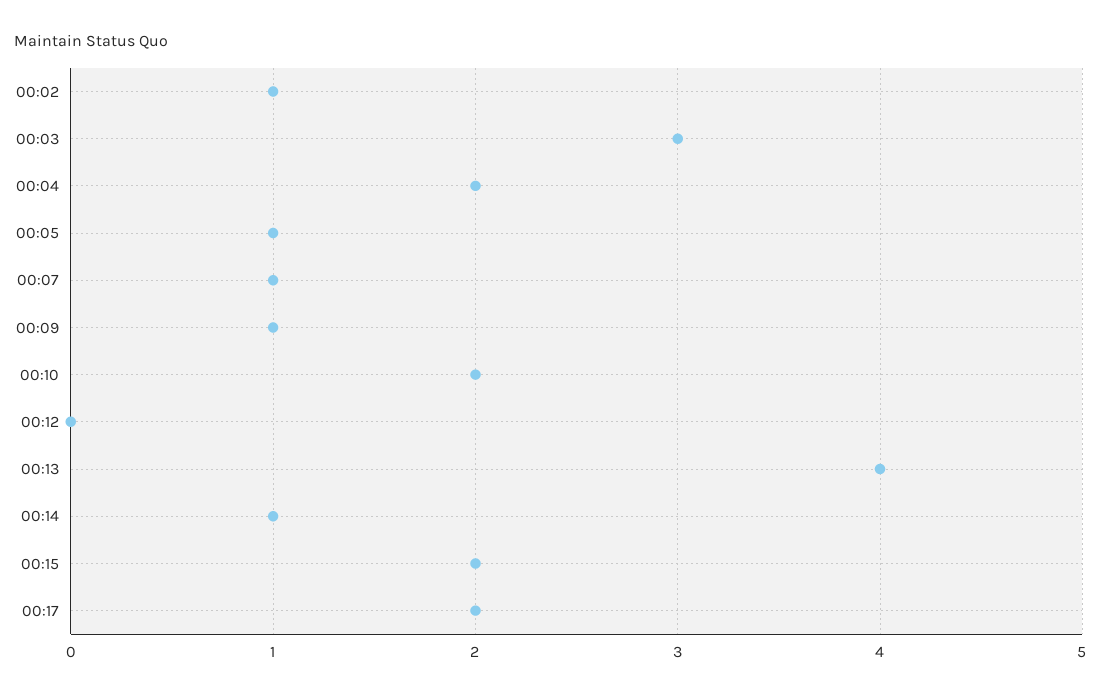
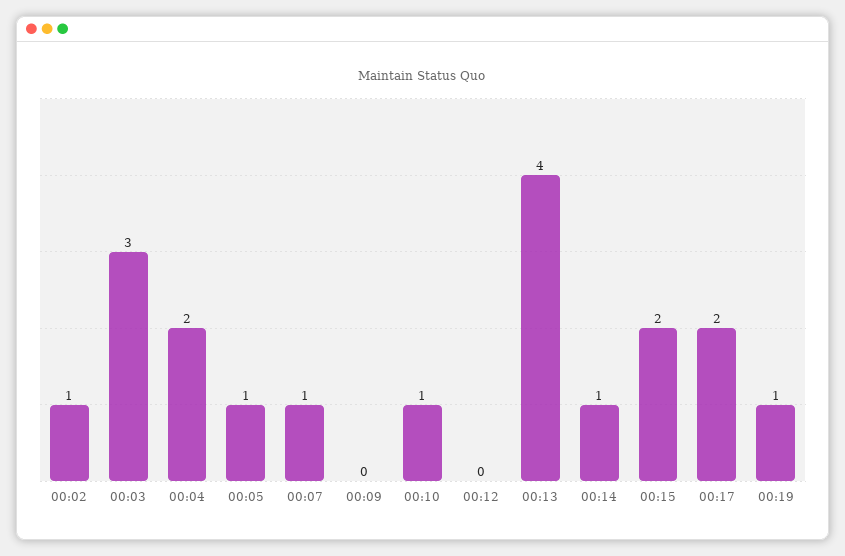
00:09: 1 -> 0
00:10: 2 -> 1
00:19: none -> 1

